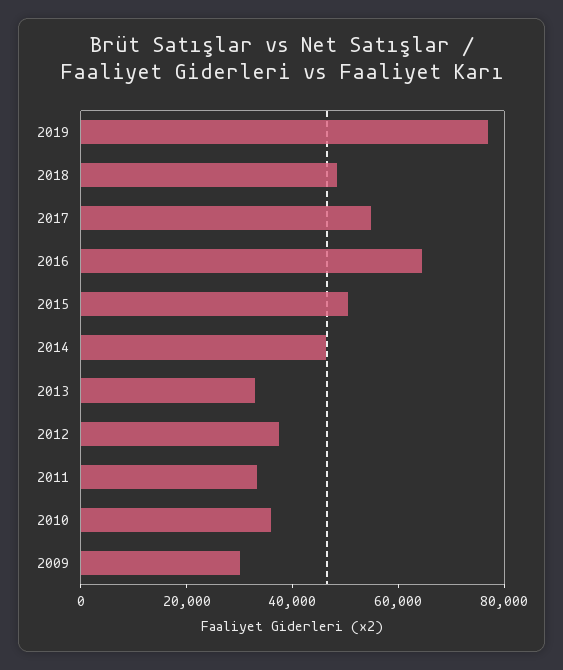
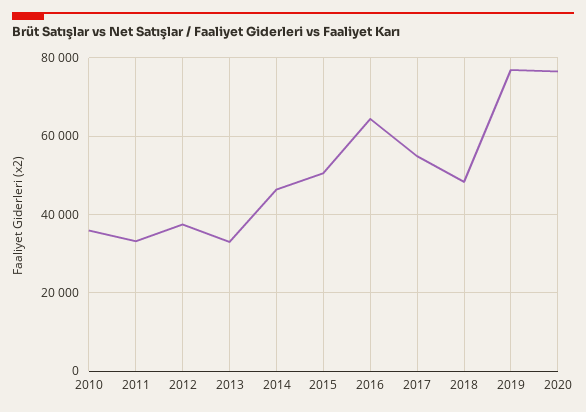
2009: 30000 -> none
2020: none -> 76000

